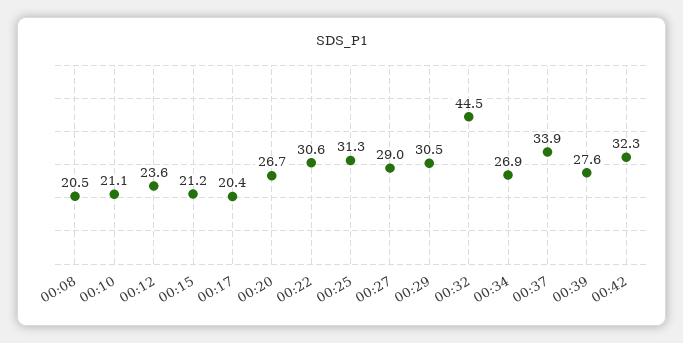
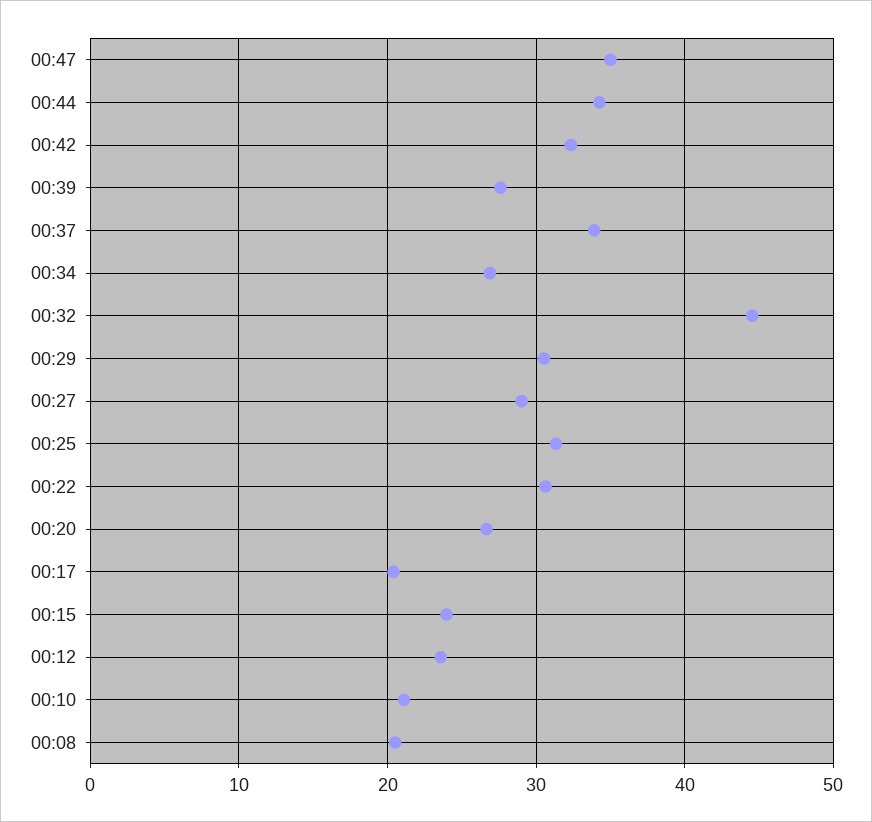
00:15: 21.2 -> 24
00:47: none -> 35
00:44: none -> 34

